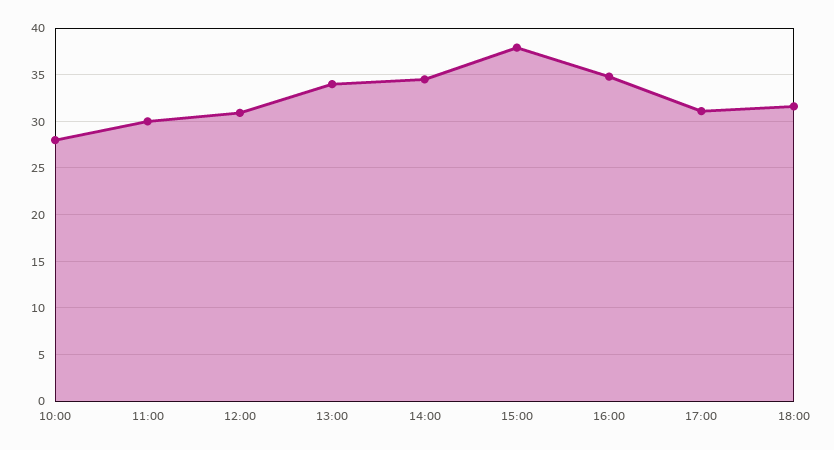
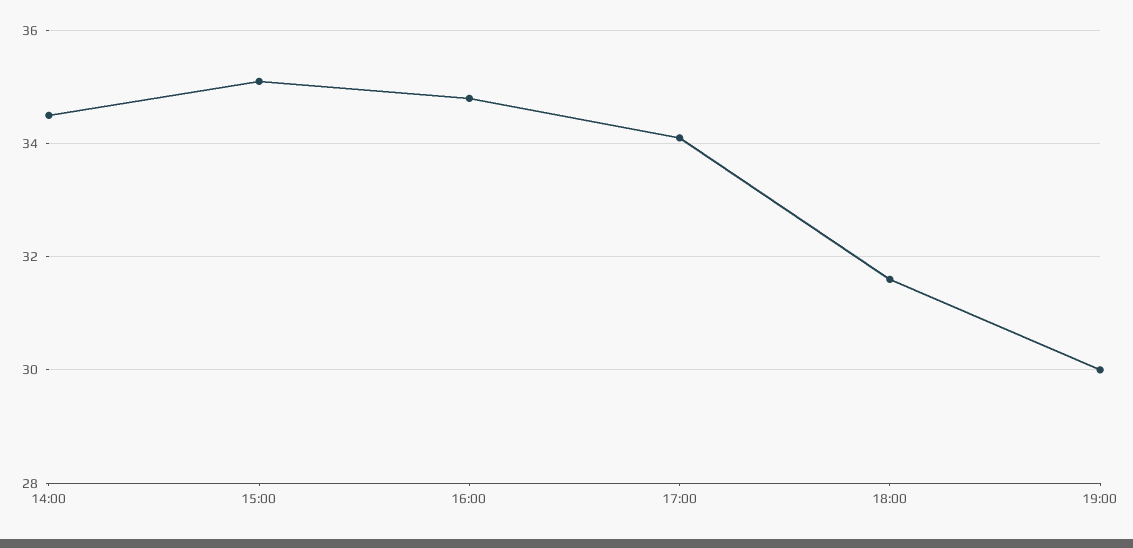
10:00: 28 -> none
11:00: 30 -> none
12:00: 31 -> none
13:00: 34 -> none
15:00: 38 -> 35
17:00: 31 -> 34
19:00: none -> 30

